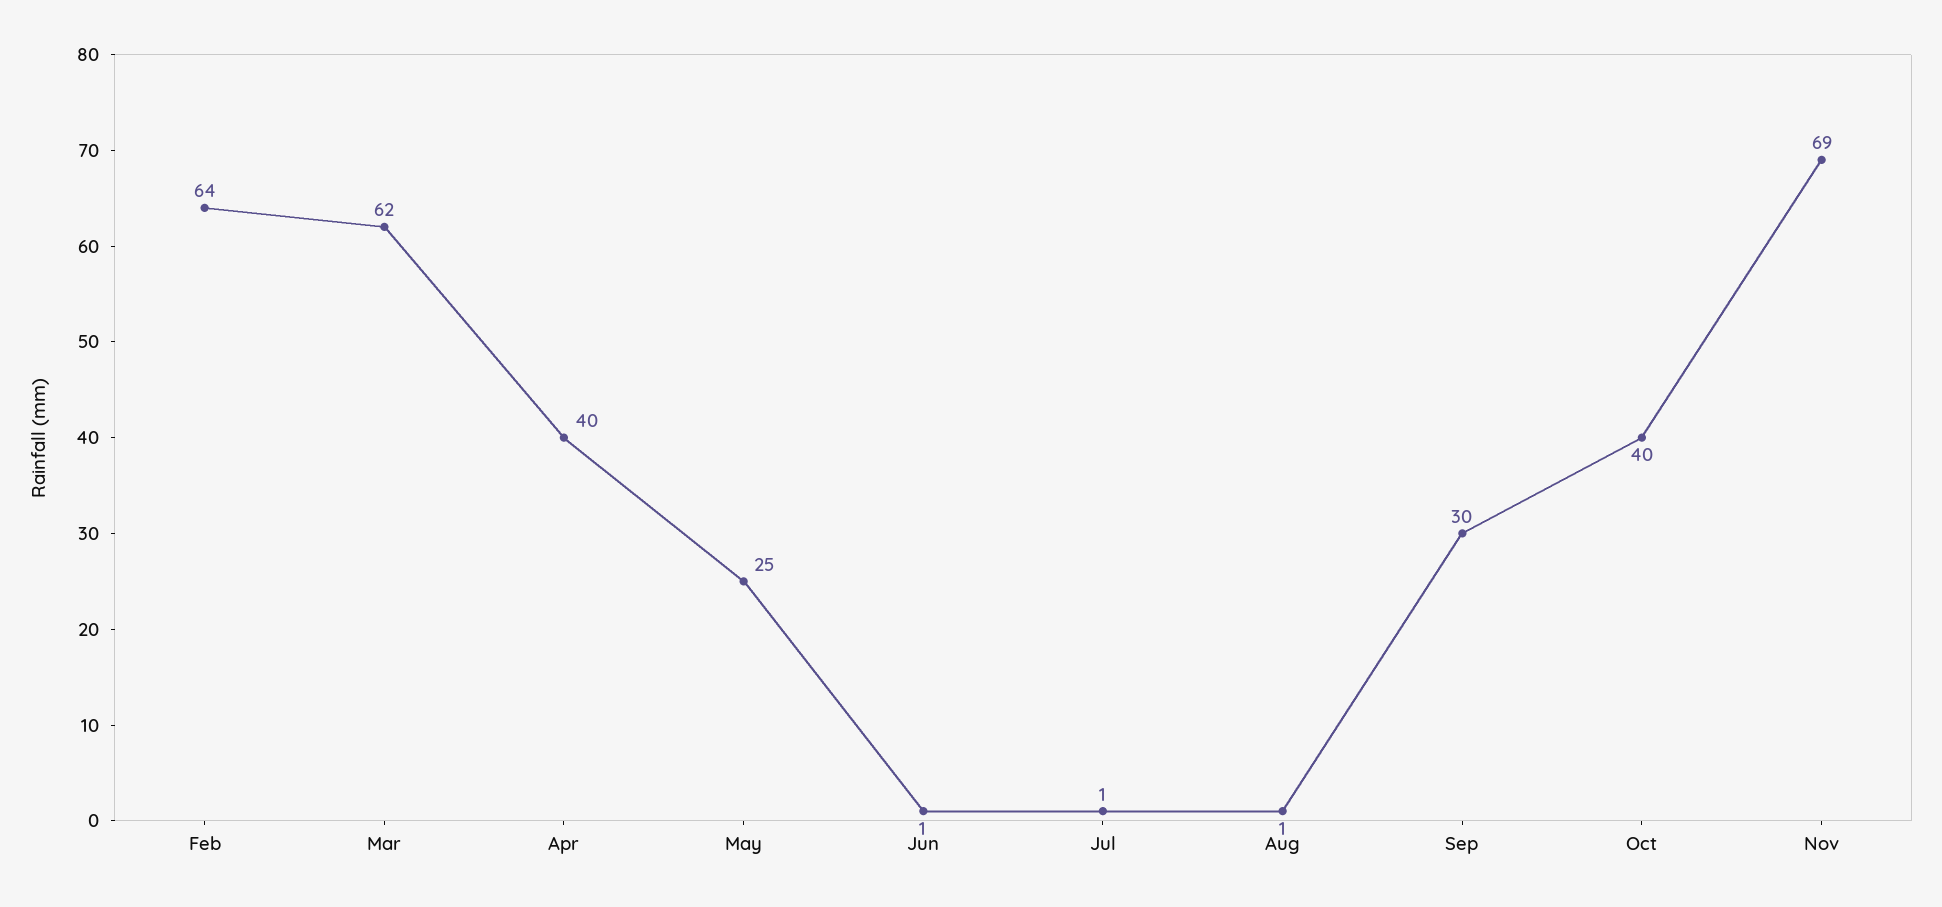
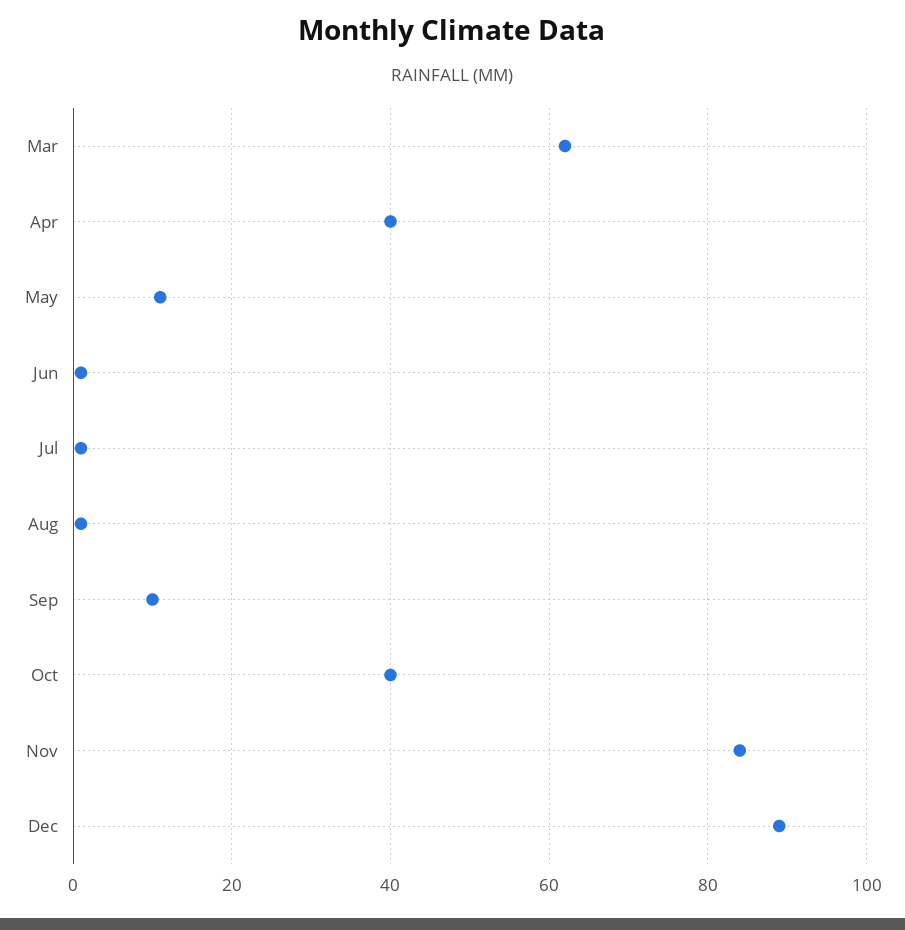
Feb: 64 -> none
May: 25 -> 10
Sep: 30 -> 10
Nov: 69 -> 85
Dec: none -> 90

